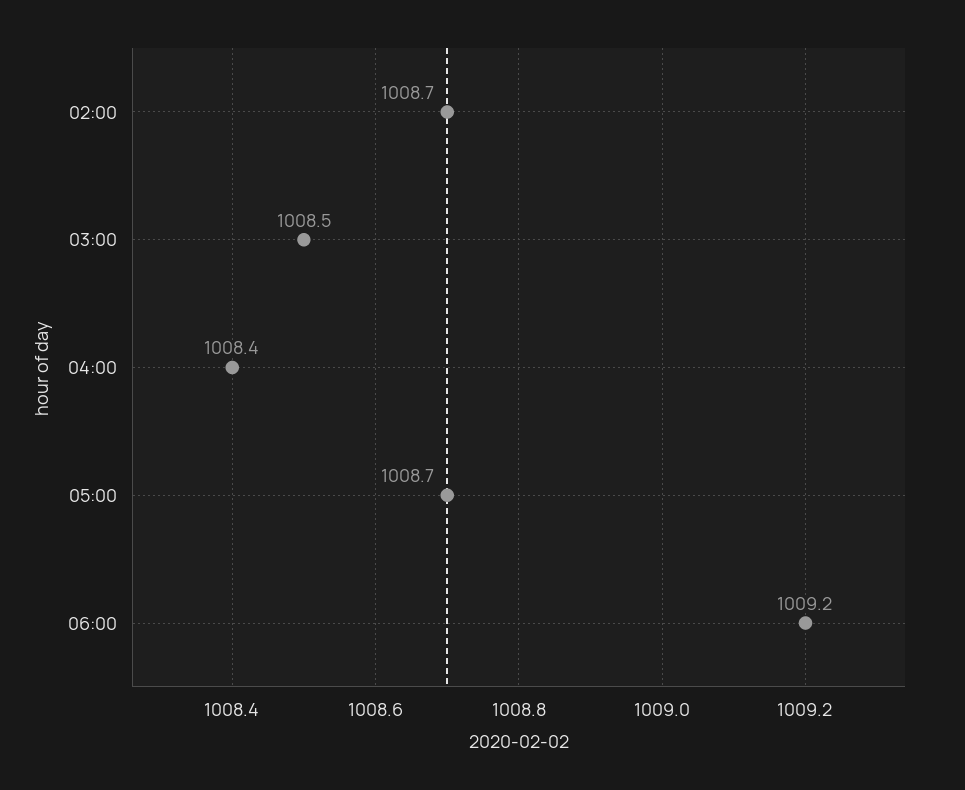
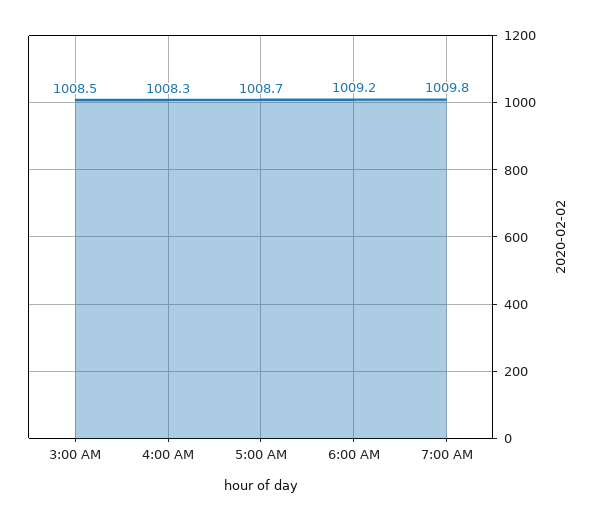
02:00: 1008.7 -> none
04:00: 1008.4 -> 1008.3
7:00 AM: none -> 1009.8

